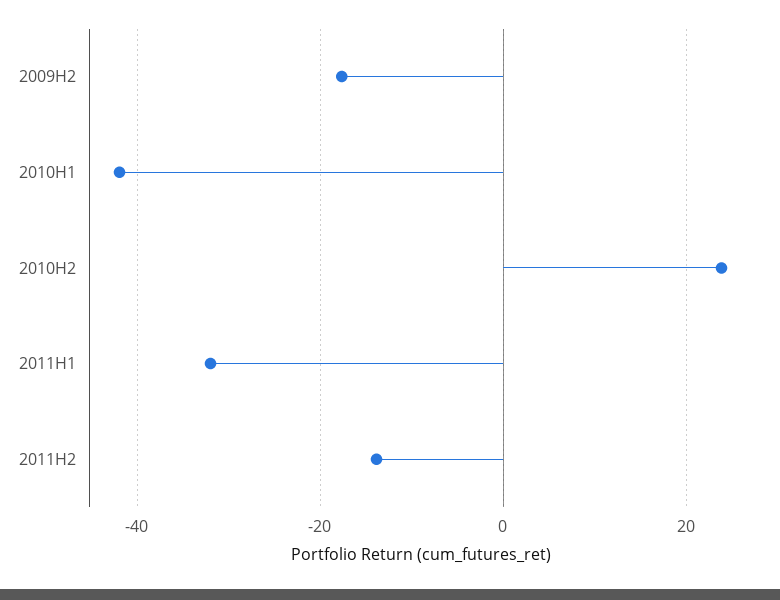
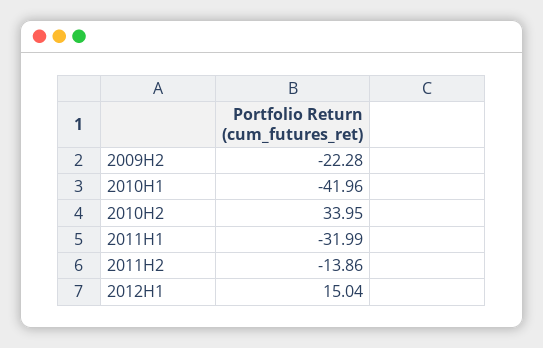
2009H2: -18 -> -22.28
2010H2: 24 -> 33.95
2012H1: none -> 15.04

